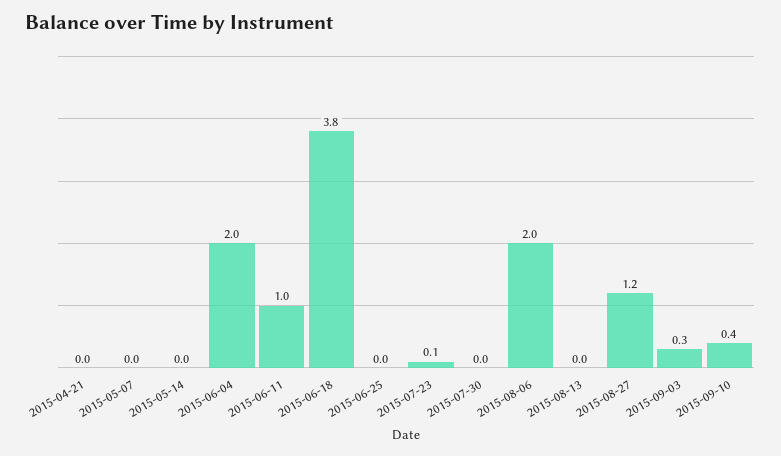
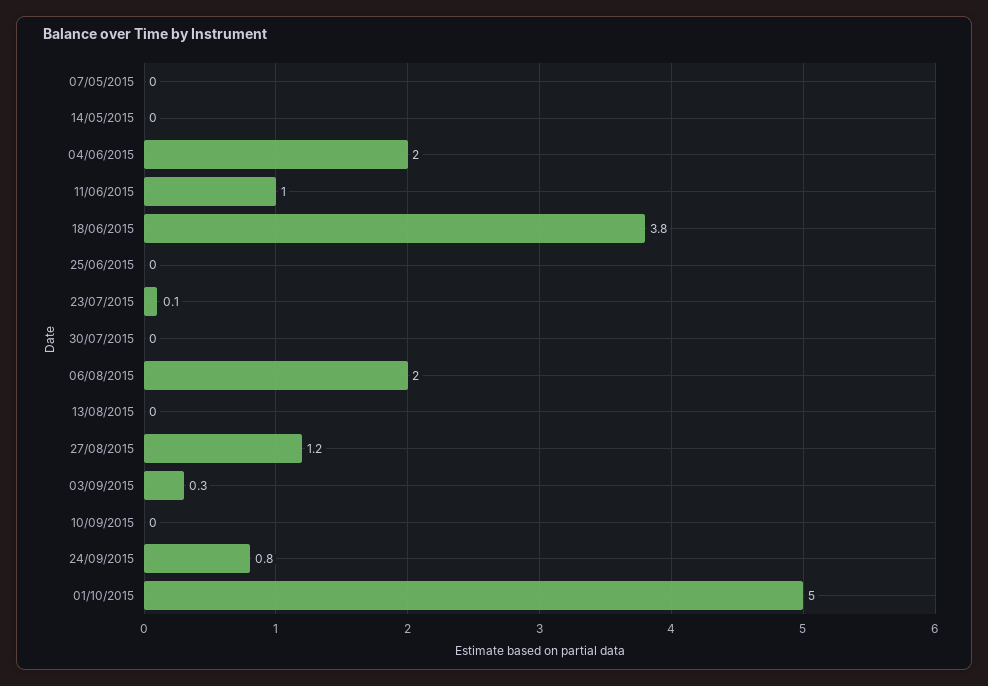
2015-04-21: 0 -> none
2015-09-10: 0.4 -> 0
24/09/2015: none -> 0.8
01/10/2015: none -> 5

